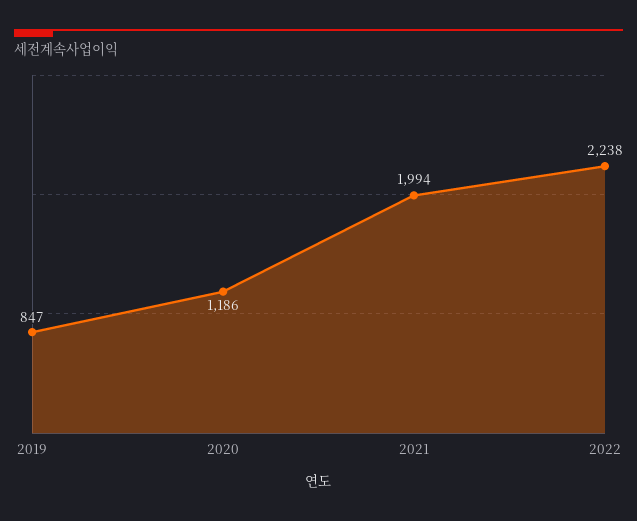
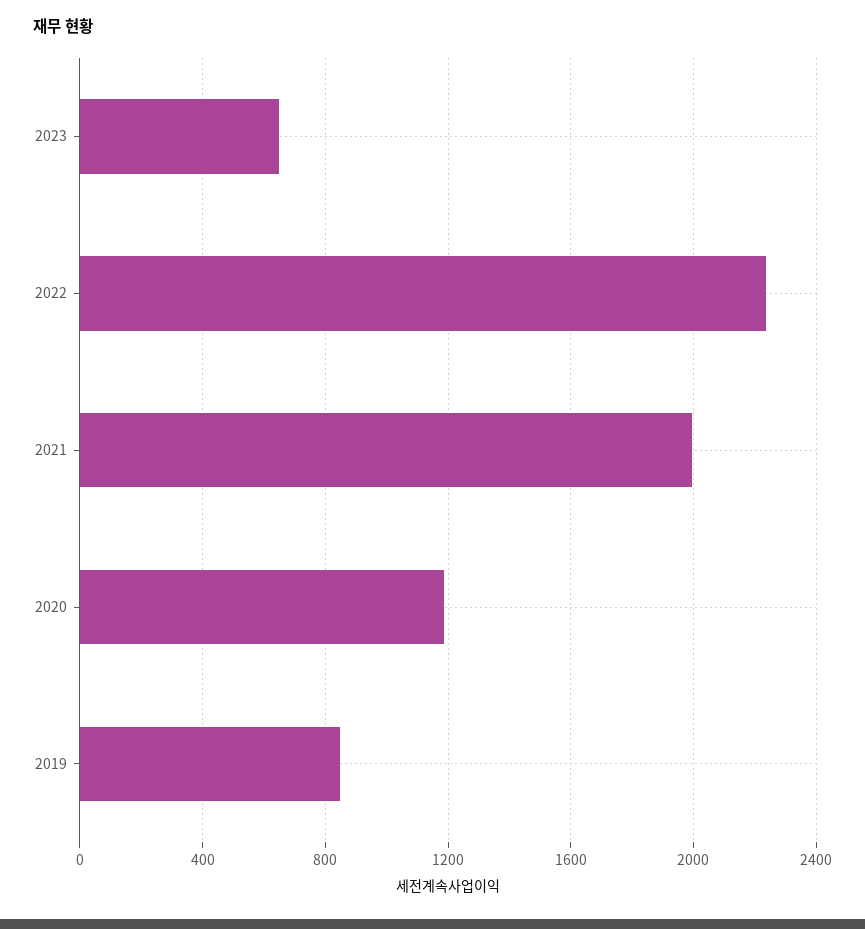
2023: none -> 650

